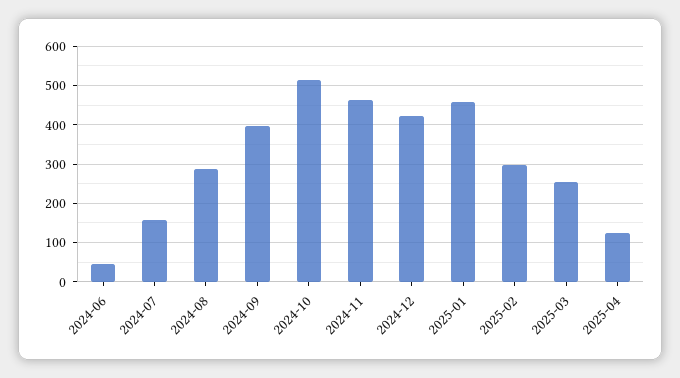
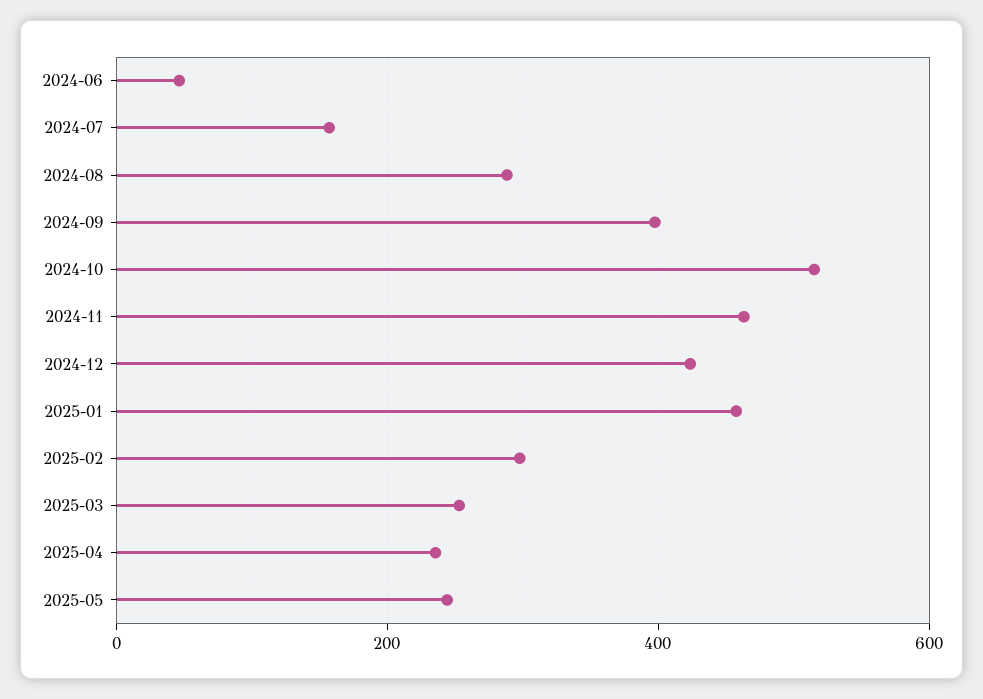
2025-04: 120 -> 240
2025-05: none -> 240

